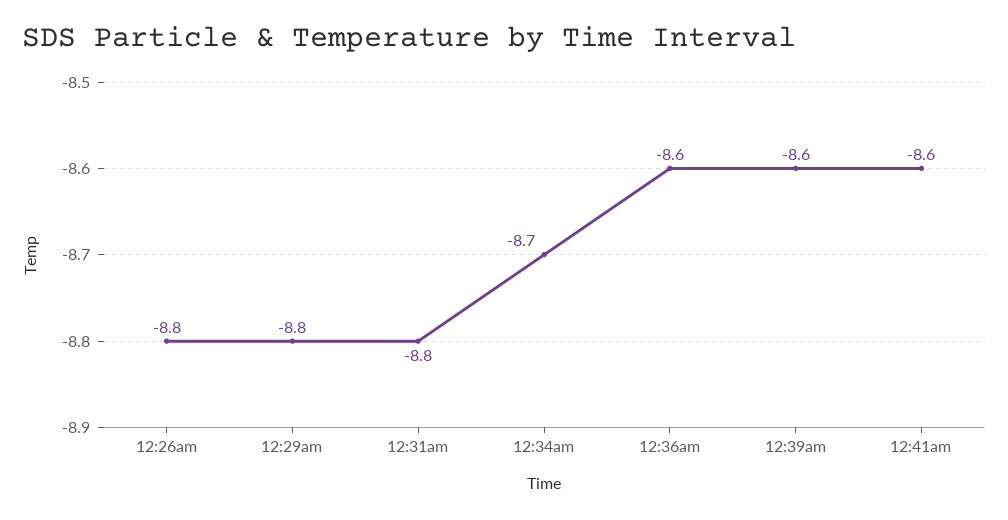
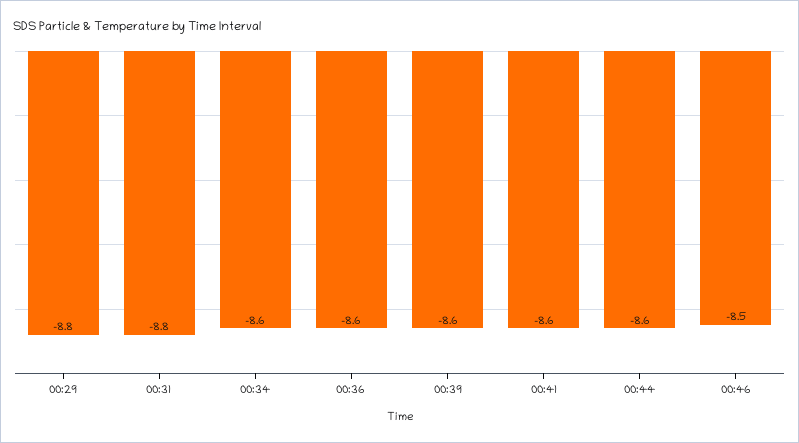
12:26am: -8.8 -> none
12:34am: -8.7 -> -8.6
00:44: none -> -8.6
00:46: none -> -8.5

